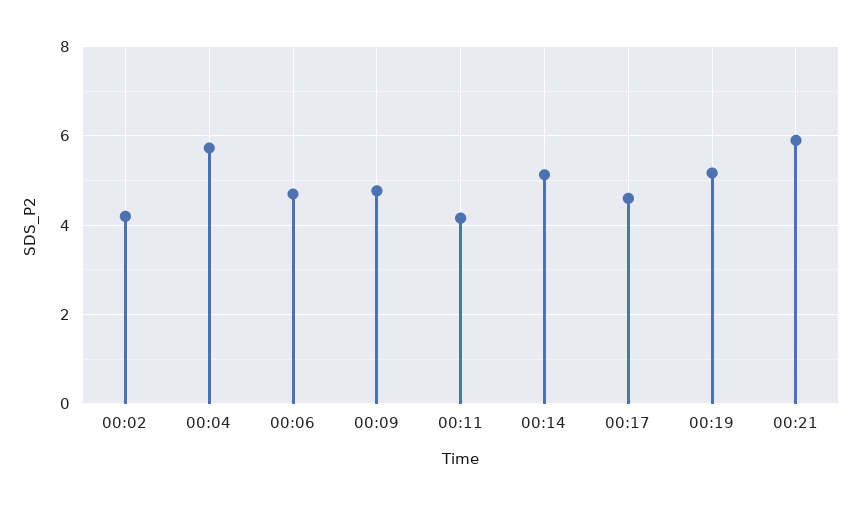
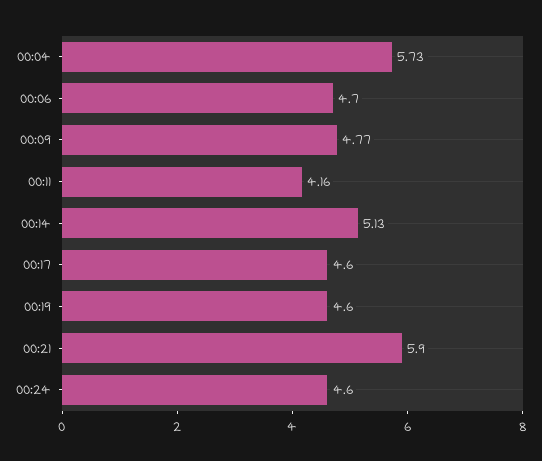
00:02: 4.2 -> none
00:19: 5.2 -> 4.6
00:24: none -> 4.6

